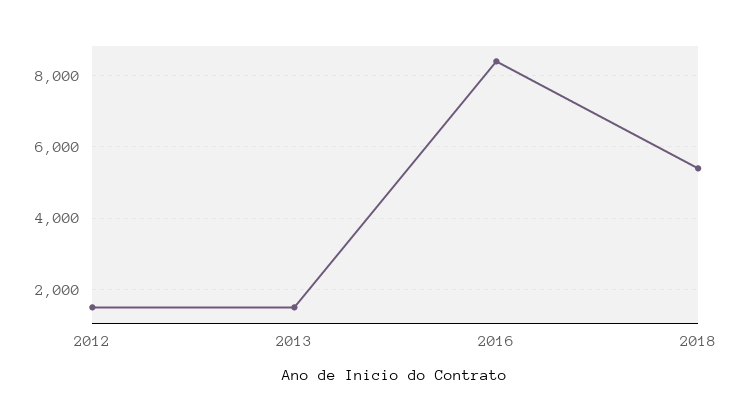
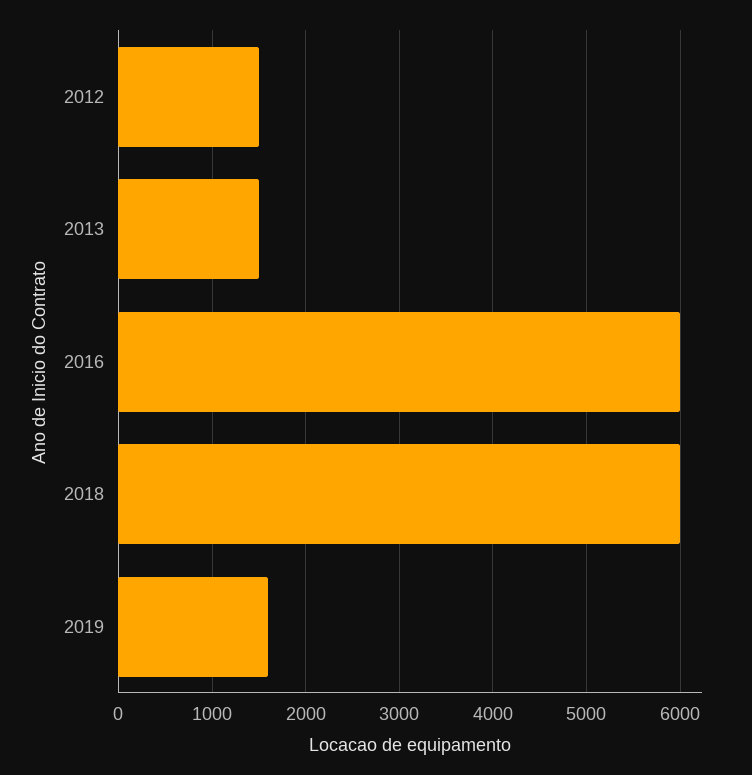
2016: 8400 -> 6000
2018: 5400 -> 6000
2019: none -> 1600

